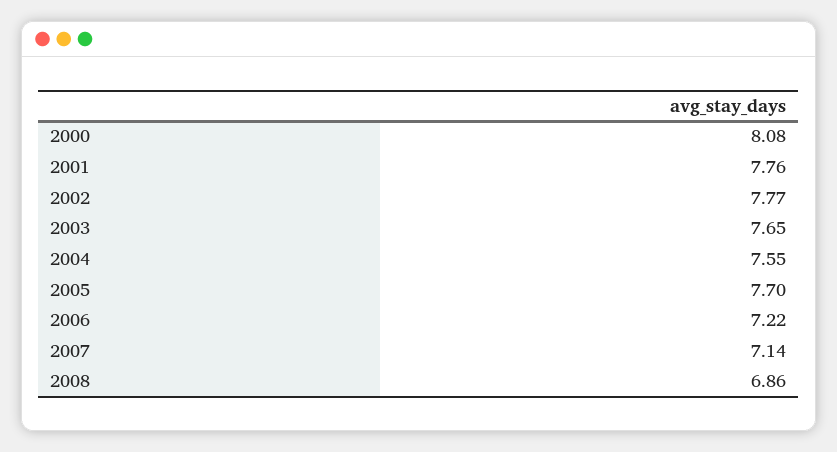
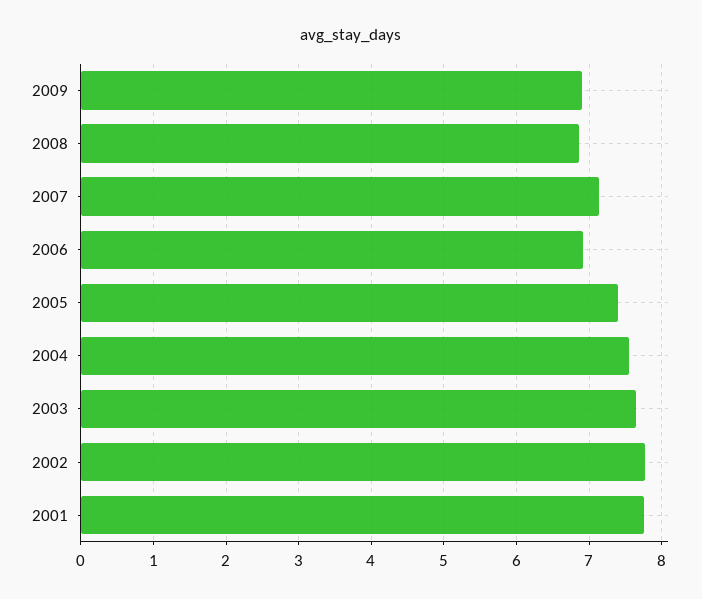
2000: 8.08 -> none
2005: 7.7 -> 7.4
2006: 7.22 -> 6.9
2009: none -> 6.9

